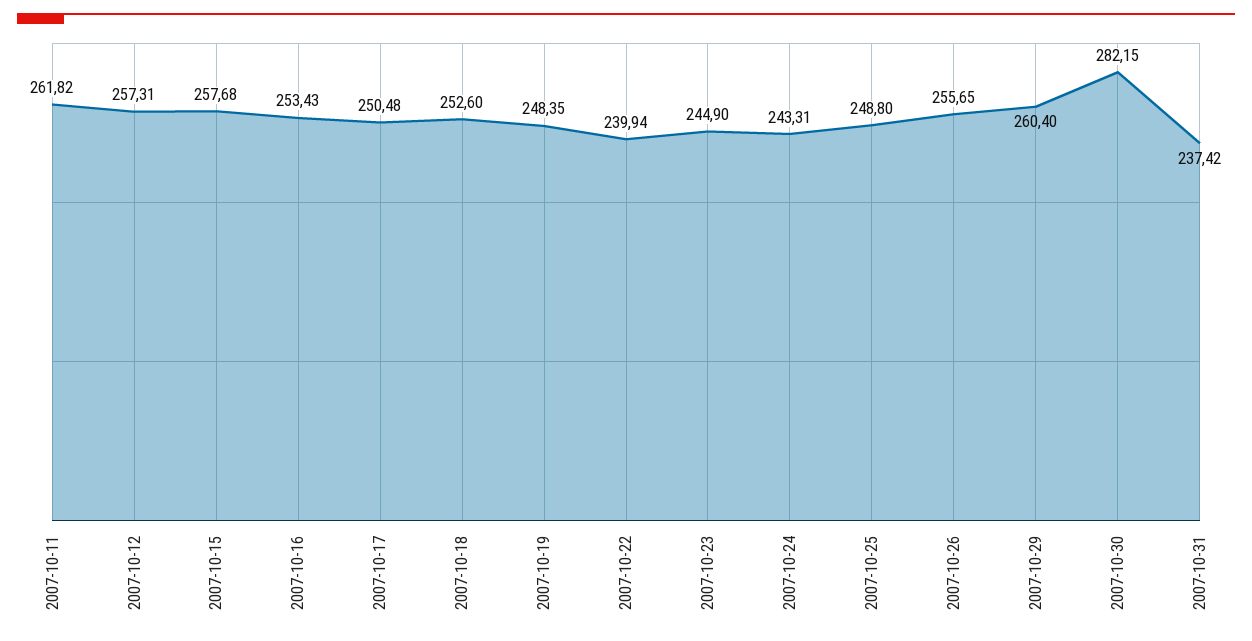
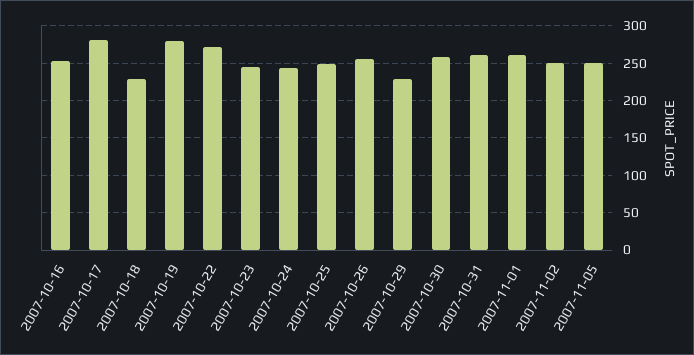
2007-10-11: 261.82 -> none
2007-10-12: 257.31 -> none
2007-10-15: 257.68 -> none
2007-10-17: 250.48 -> 280
2007-10-18: 252.6 -> 230
2007-10-19: 248.35 -> 280
2007-10-22: 239.94 -> 270
2007-10-29: 260.4 -> 230
2007-10-30: 282.15 -> 260
2007-10-31: 237.42 -> 260
2007-11-01: none -> 260
2007-11-02: none -> 250
2007-11-05: none -> 250

